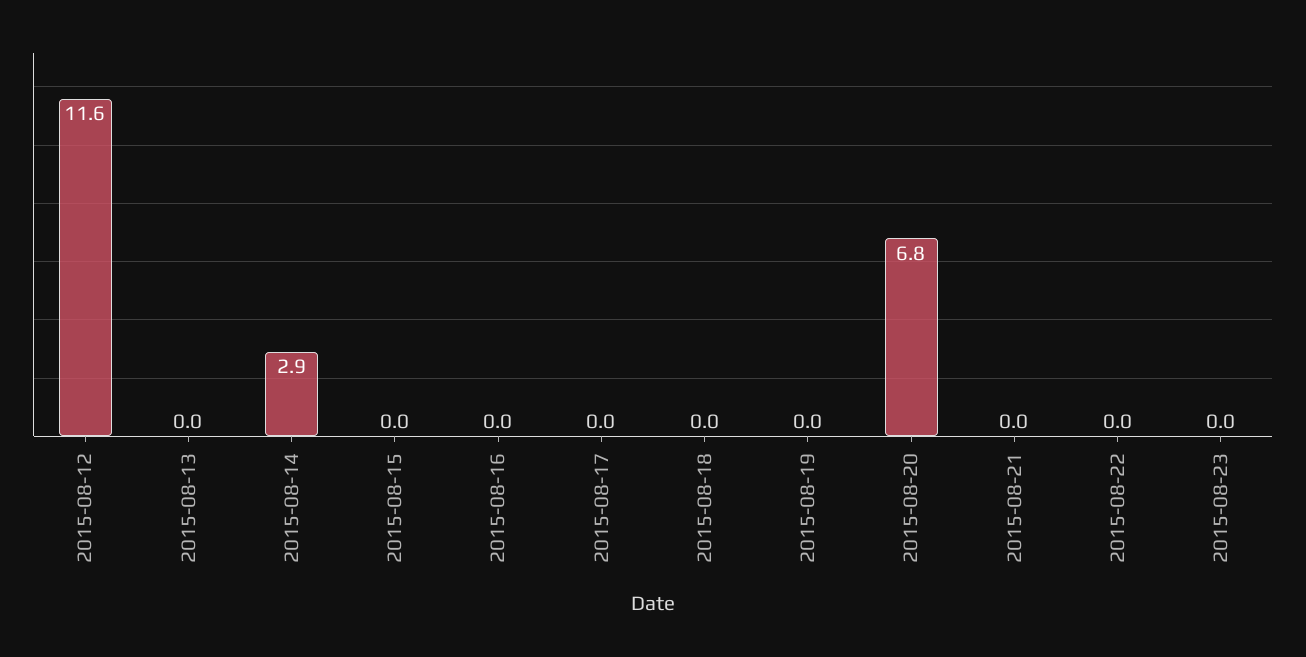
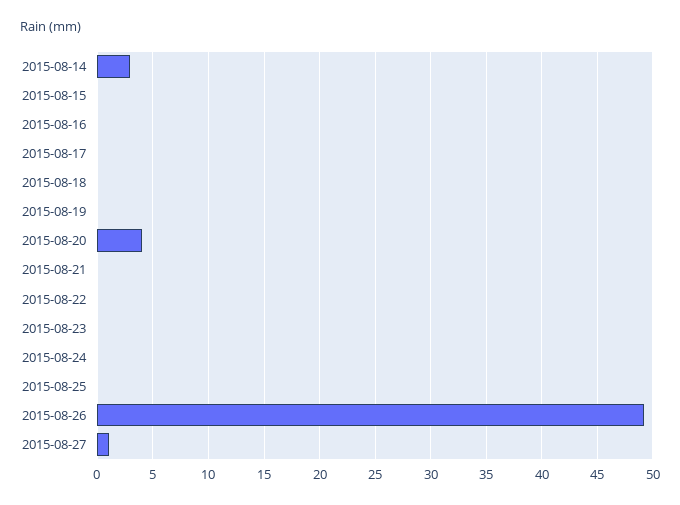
2015-08-12: 11.6 -> none
2015-08-13: 0 -> none
2015-08-20: 6.8 -> 4
2015-08-24: none -> 0
2015-08-25: none -> 0
2015-08-26: none -> 49
2015-08-27: none -> 1

